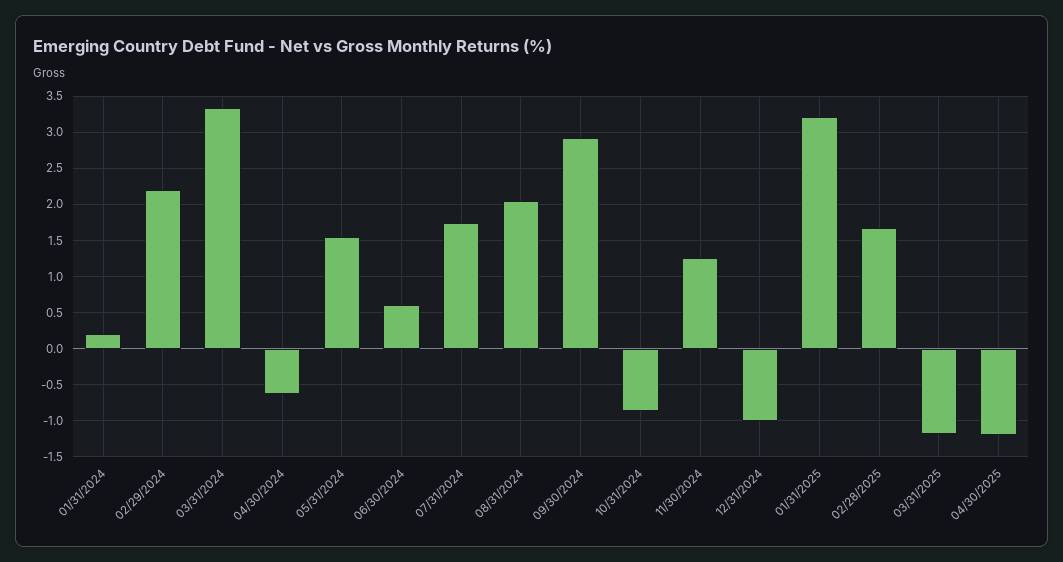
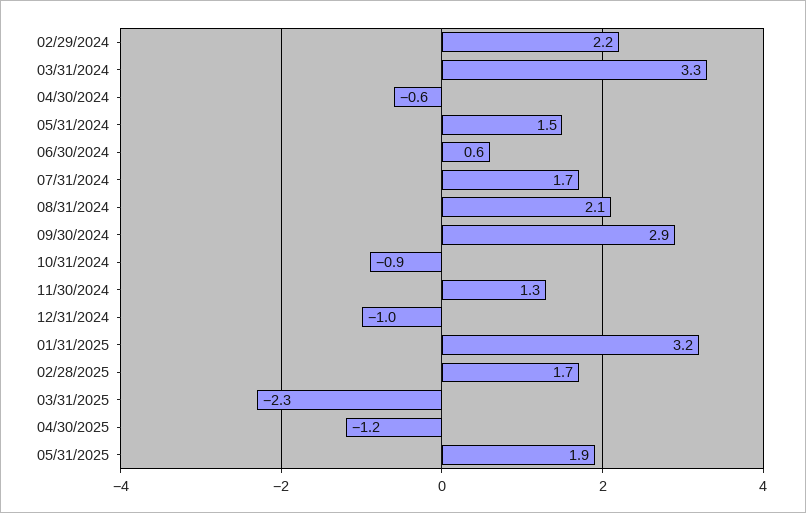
01/31/2024: 0.2 -> none
03/31/2025: -1.2 -> -2.3
05/31/2025: none -> 1.9

